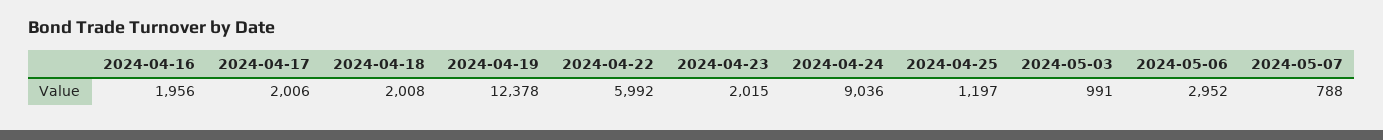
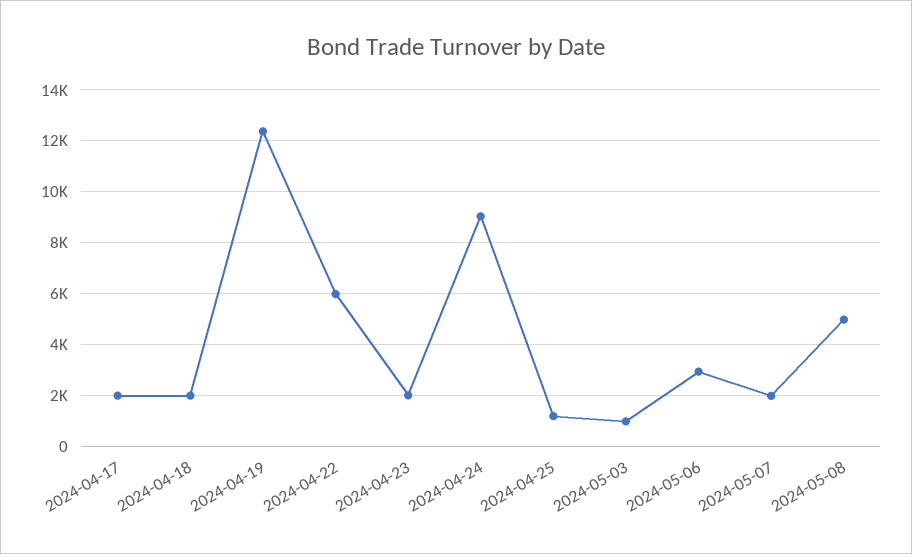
2024-04-16: 1956 -> none
2024-05-07: 788 -> 2000
2024-05-08: none -> 5000

